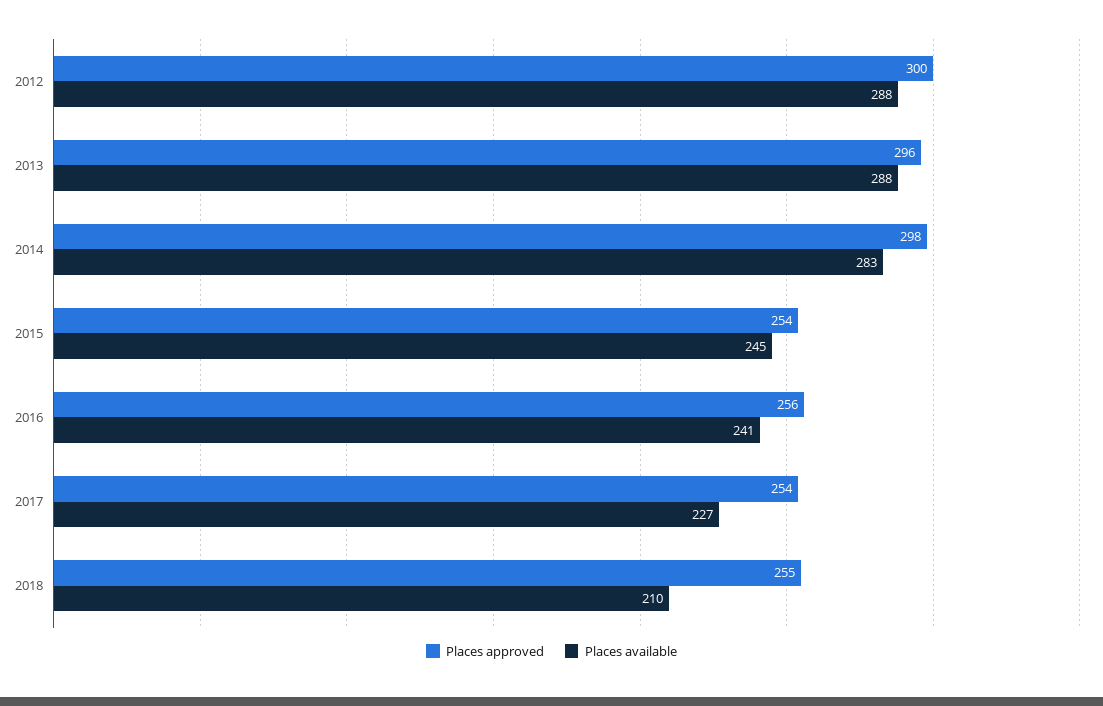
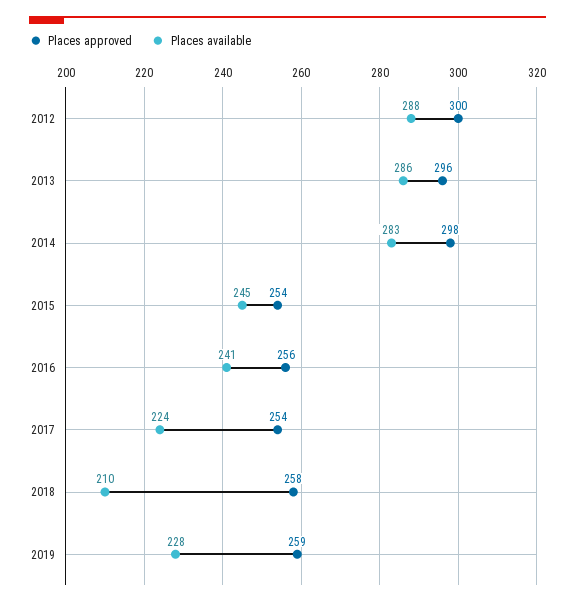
Places available, 2013: 288 -> 286
Places available, 2017: 227 -> 224
Places approved, 2018: 255 -> 258
Places approved, 2019: none -> 259
Places available, 2019: none -> 228

